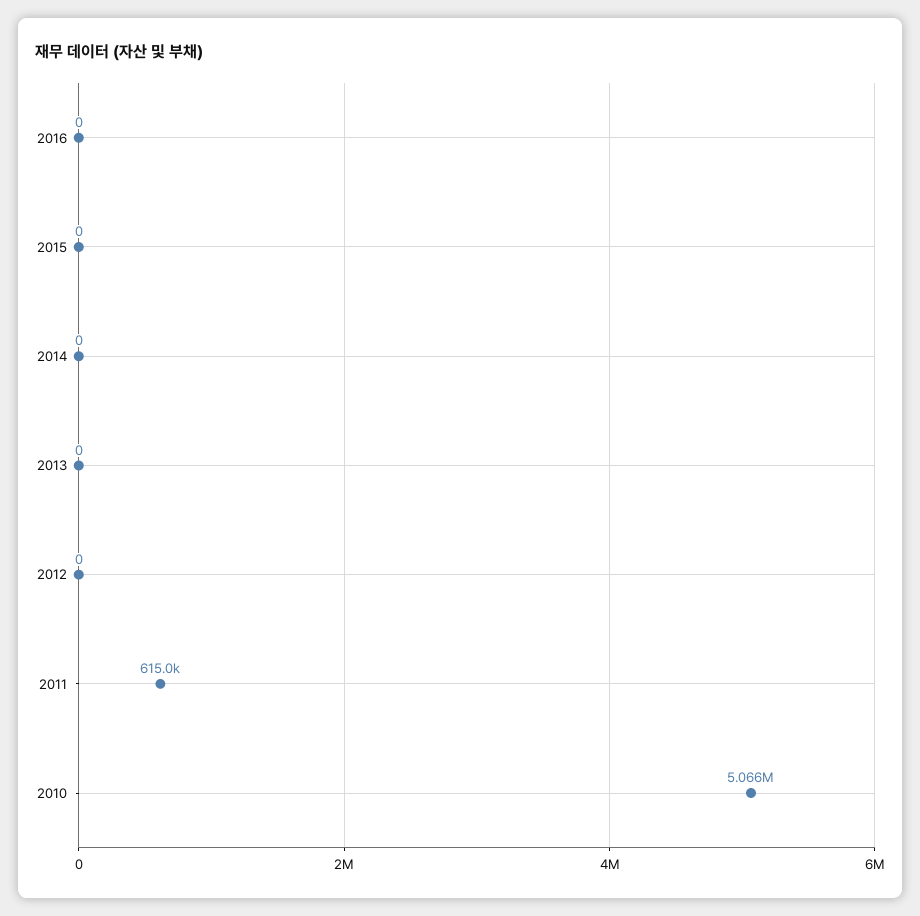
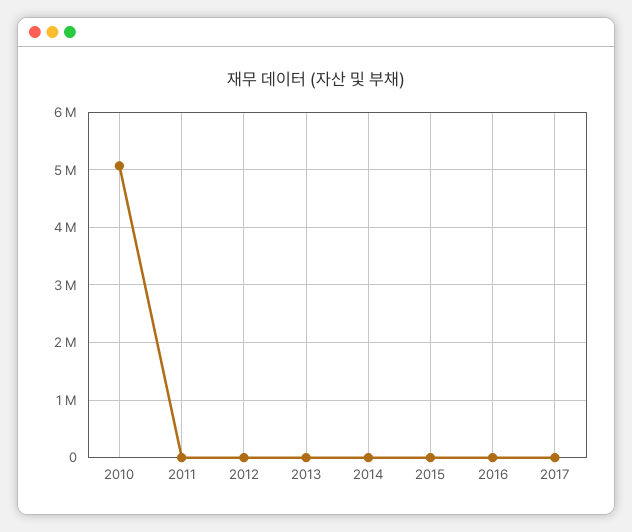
2011: 615000 -> 0
2017: none -> 0

